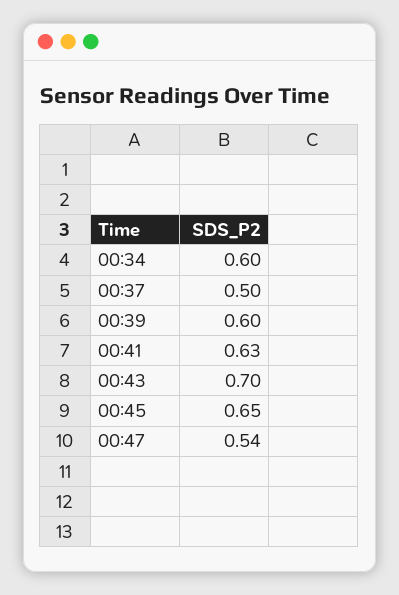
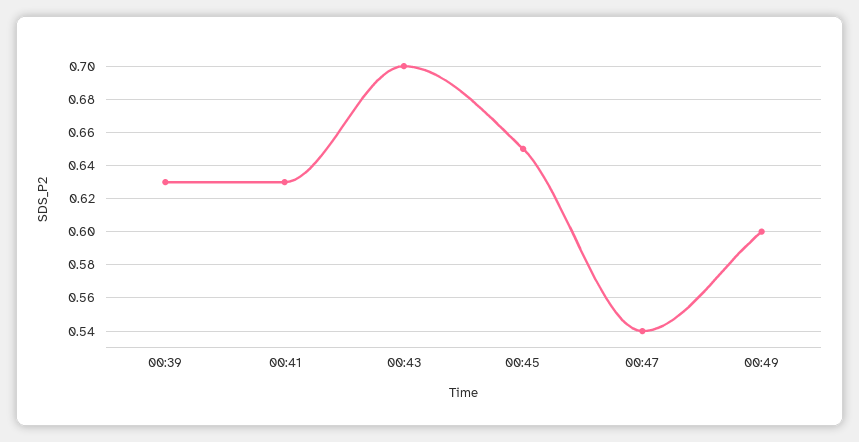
00:34: 0.6 -> none
00:37: 0.5 -> none
00:39: 0.6 -> 0.63
00:49: none -> 0.6

